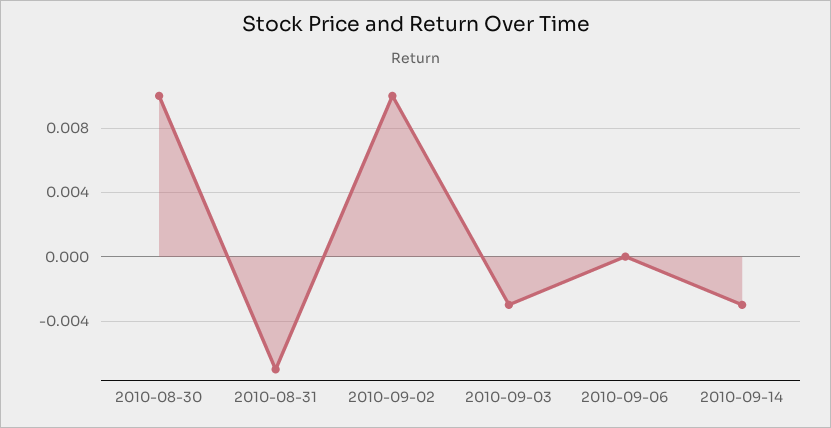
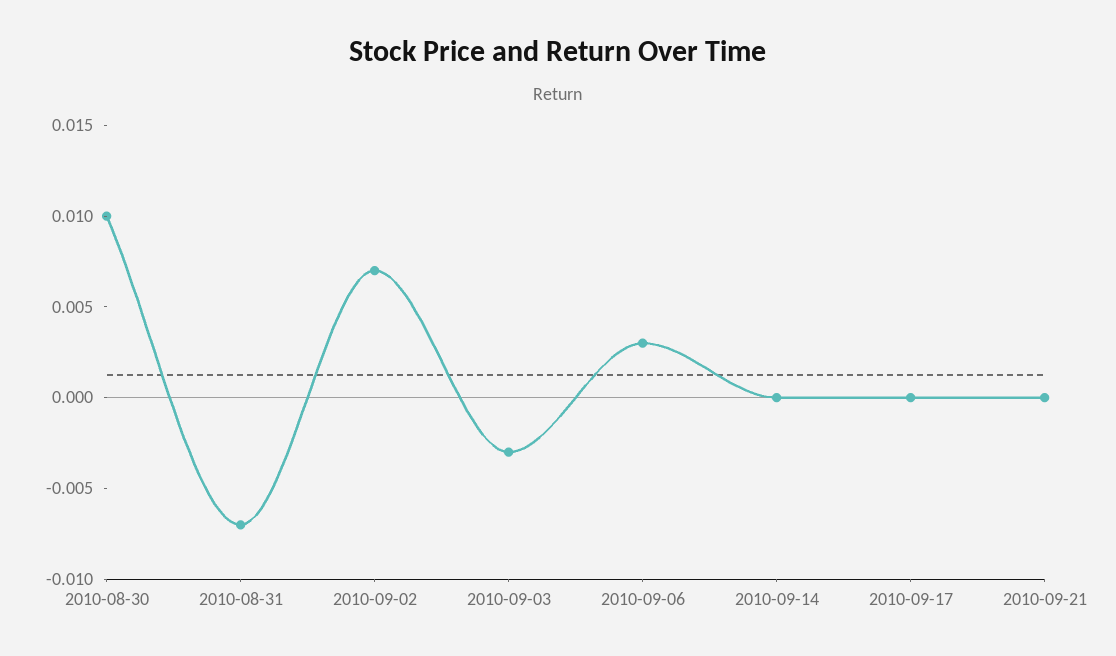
2010-09-02: 0.01 -> 0.007
2010-09-06: 0 -> 0.003
2010-09-14: -0.003 -> 0
2010-09-17: none -> 0
2010-09-21: none -> 0

